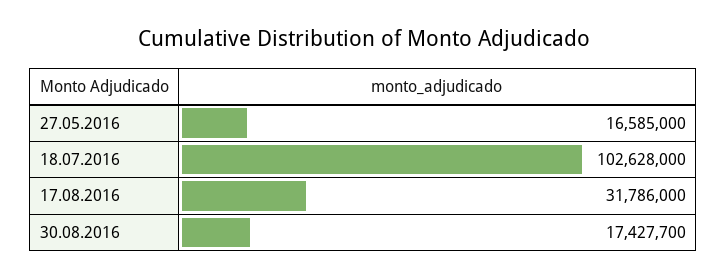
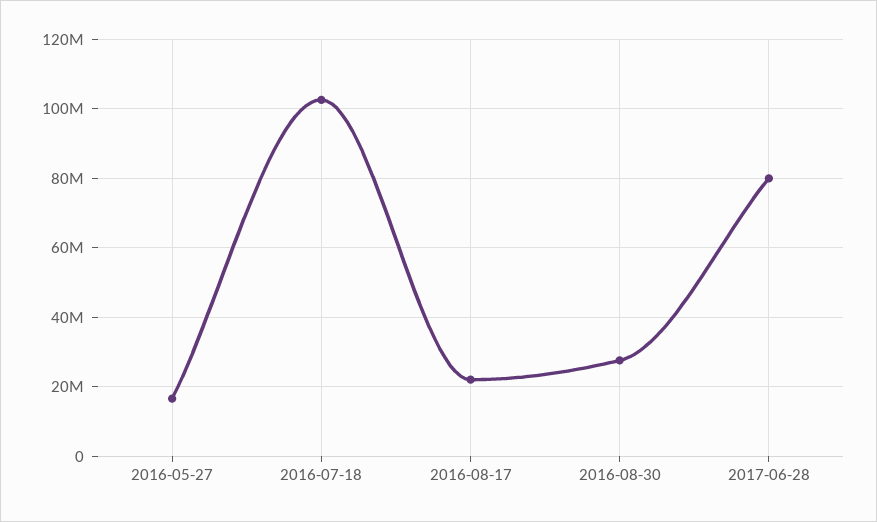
17.08.2016: 31786000 -> 22000000
30.08.2016: 17427700 -> 28000000
2017-06-28: none -> 80000000

